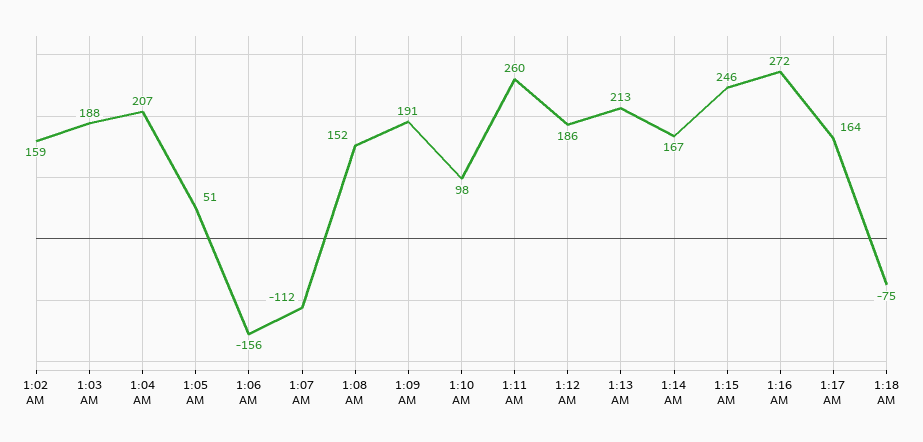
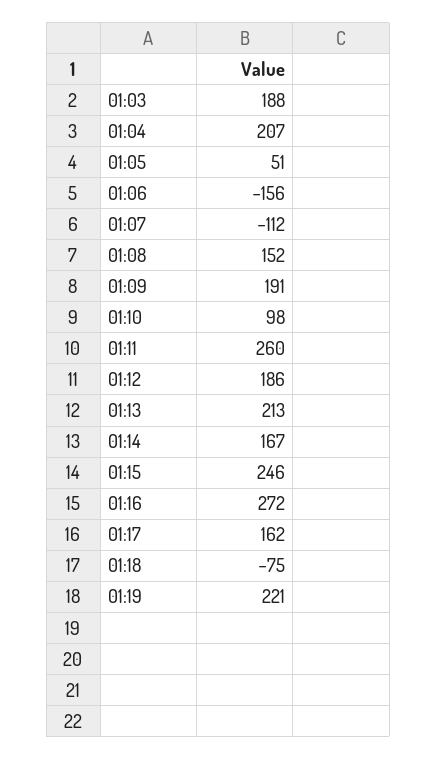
1:02 AM: 159 -> none
1:17 AM: 164 -> 162
01:19: none -> 221

